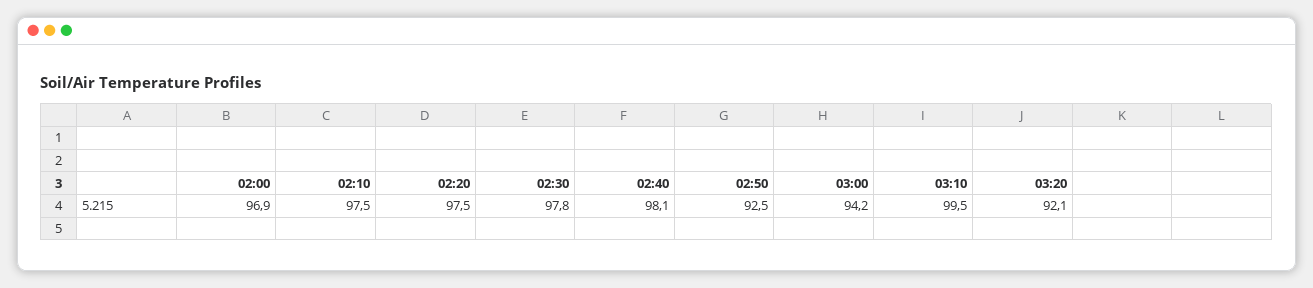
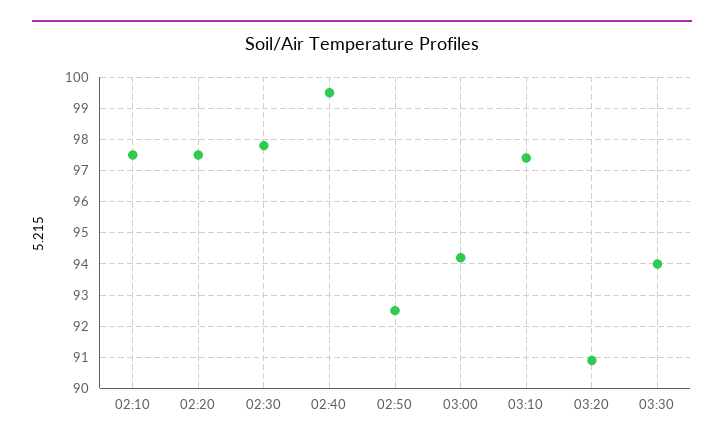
02:00: 96.9 -> none
02:40: 98.1 -> 99.5
03:10: 99.5 -> 97.5
03:20: 92.1 -> 91
03:30: none -> 94

